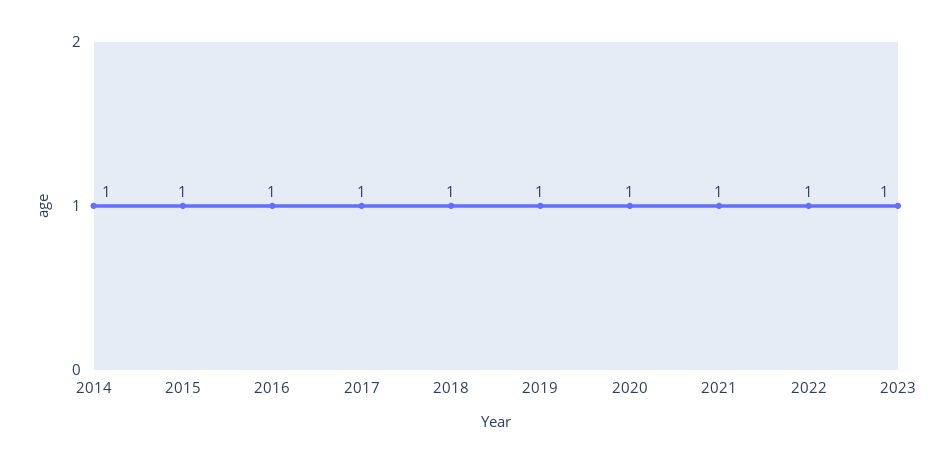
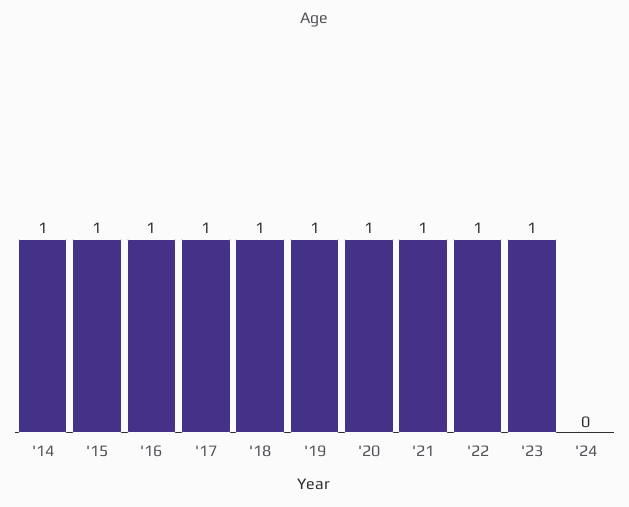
'24: none -> 0

